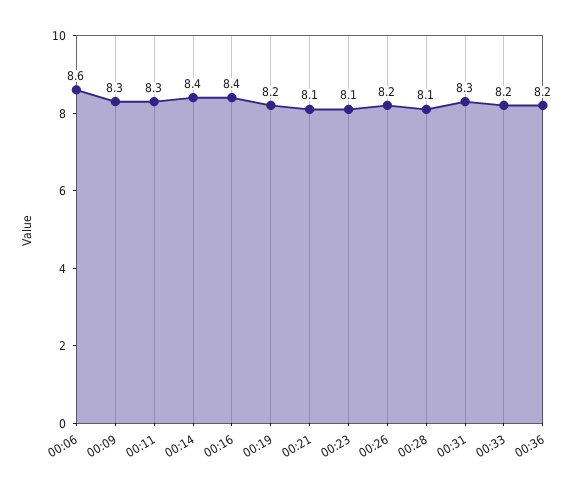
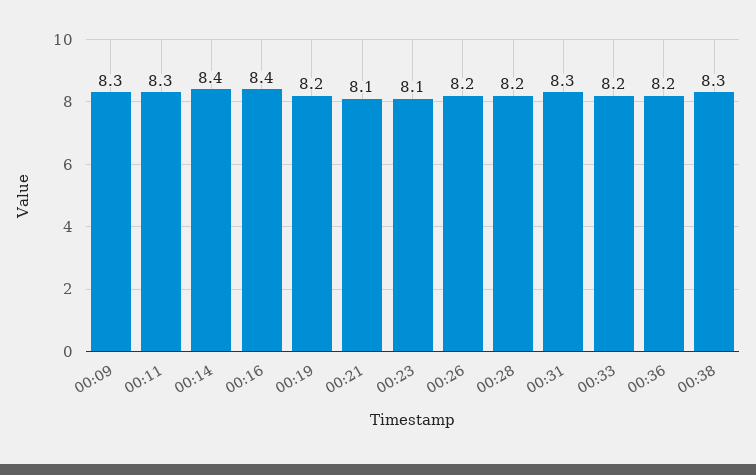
00:06: 8.6 -> none
00:28: 8.1 -> 8.2
00:38: none -> 8.3

